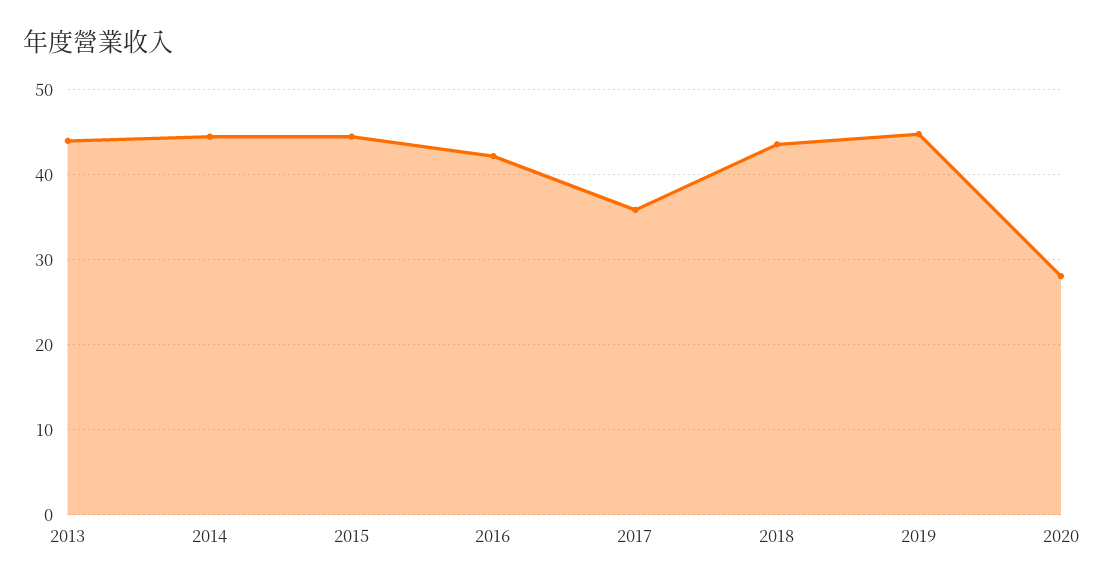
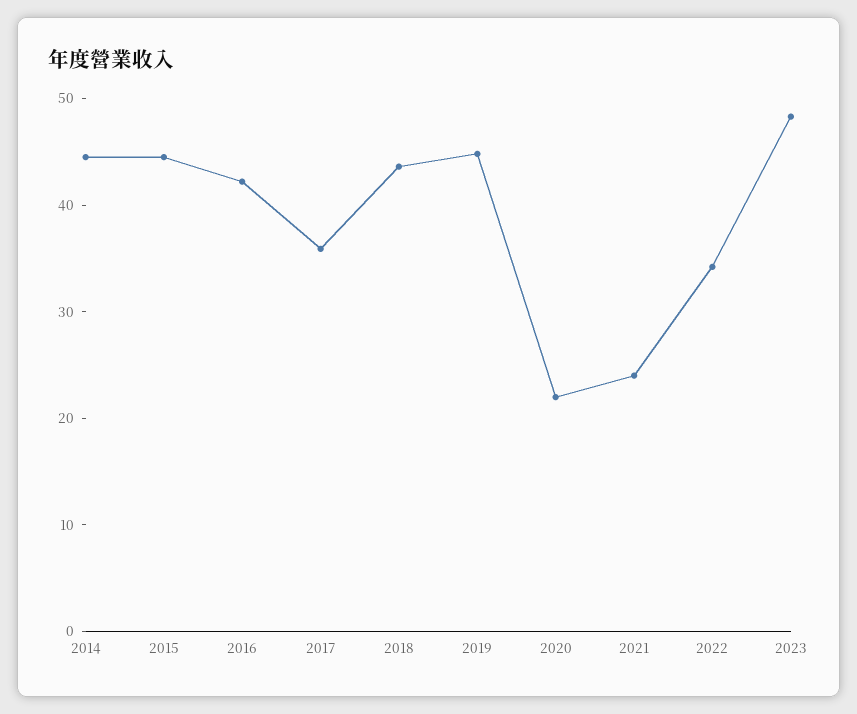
2013: 44 -> none
2020: 28 -> 22
2021: none -> 24
2022: none -> 34
2023: none -> 48

